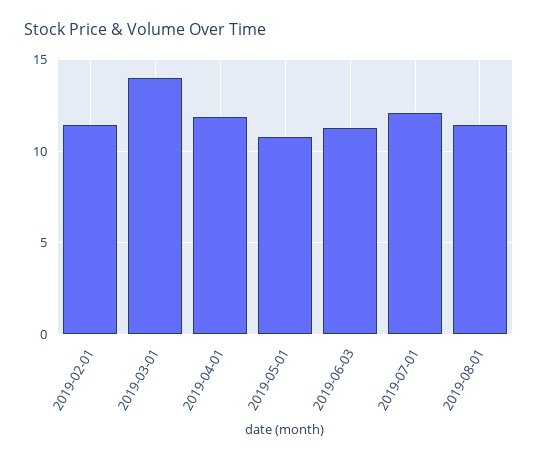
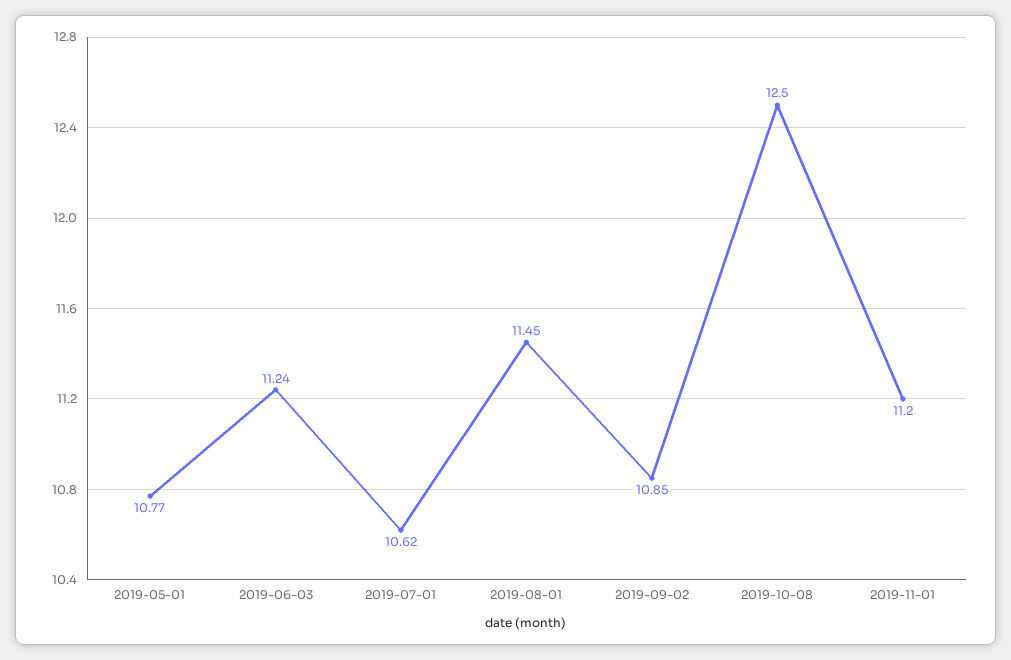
2019-02-01: 11.5 -> none
2019-03-01: 14 -> none
2019-04-01: 12 -> none
2019-07-01: 12 -> 10.62
2019-09-02: none -> 10.85
2019-10-08: none -> 12.5
2019-11-01: none -> 11.2

